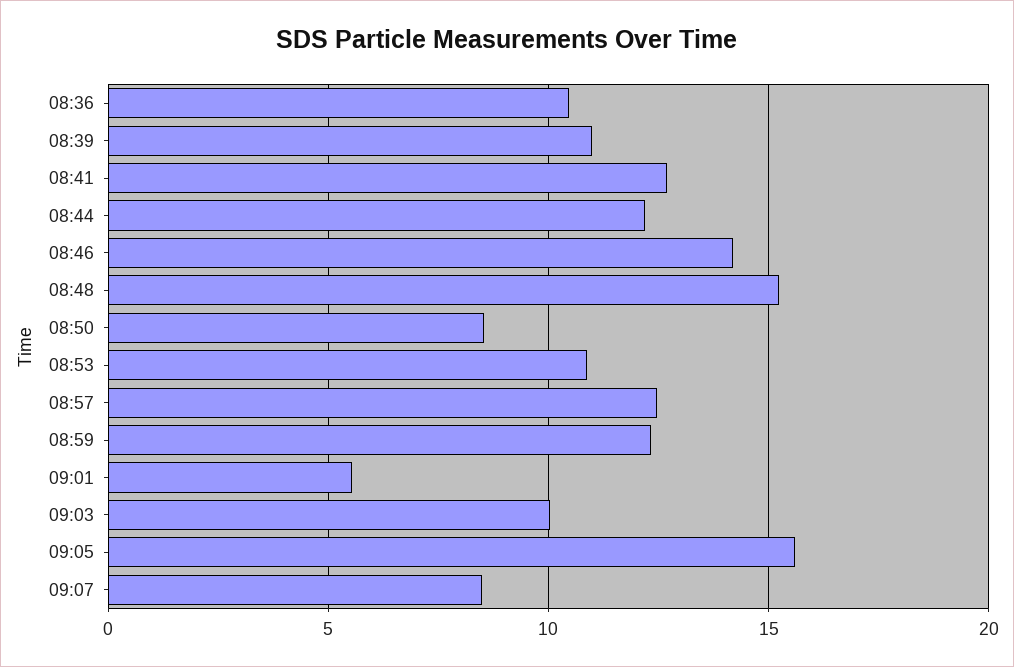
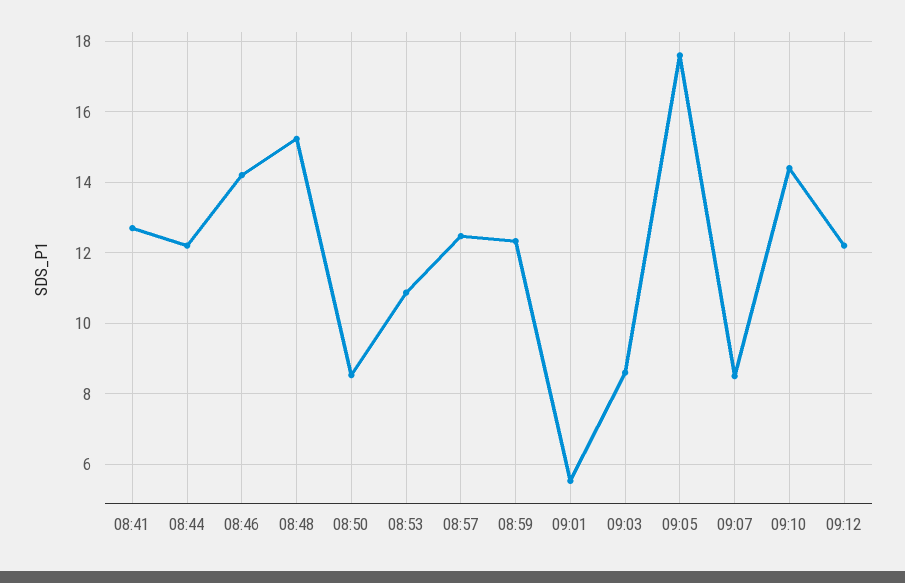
08:36: 10.5 -> none
08:39: 11 -> none
09:03: 10 -> 8.6
09:05: 15.5 -> 17.6
09:10: none -> 14.4
09:12: none -> 12.2

